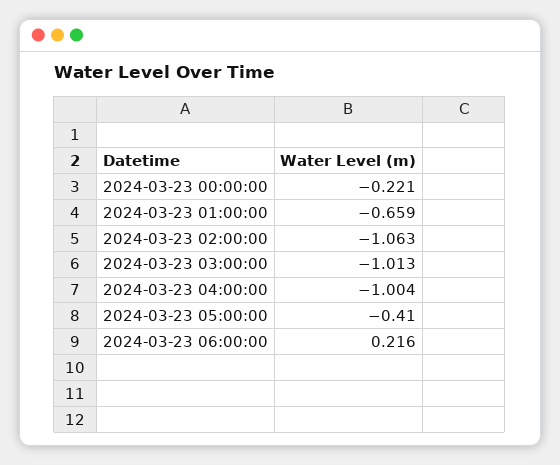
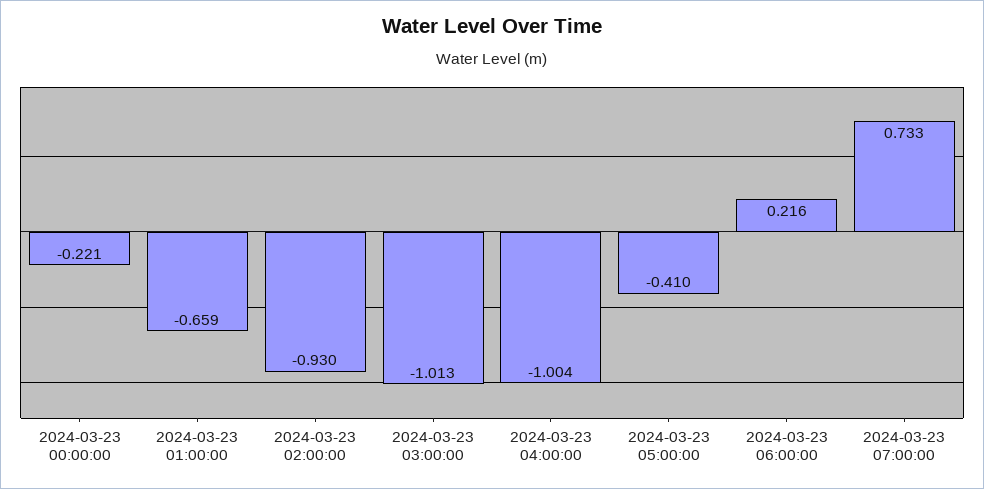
2024-03-23 02:00:00: -1.063 -> -0.93
2024-03-23 07:00:00: none -> 0.733

